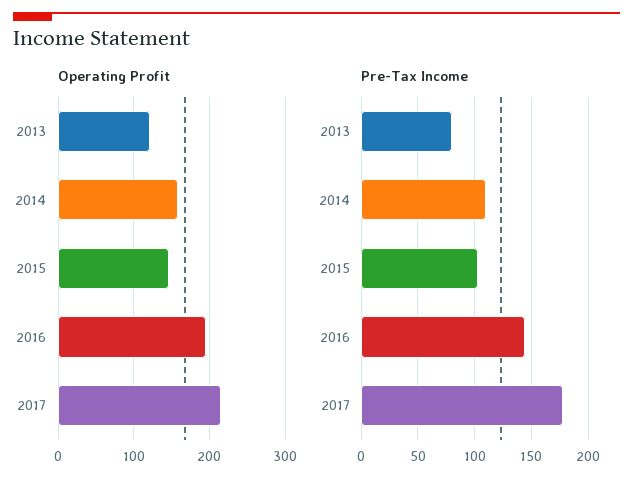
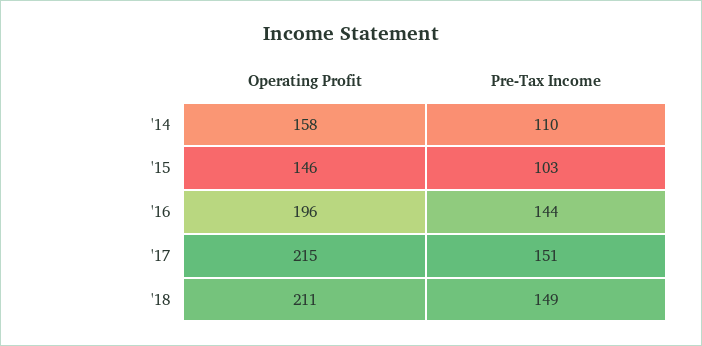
Operating Profit, 2013: 120 -> none
Pre-Tax Income, 2013: 80 -> none
Pre-Tax Income, 2017: 180 -> 151
Operating Profit, '18: none -> 211
Pre-Tax Income, '18: none -> 149

